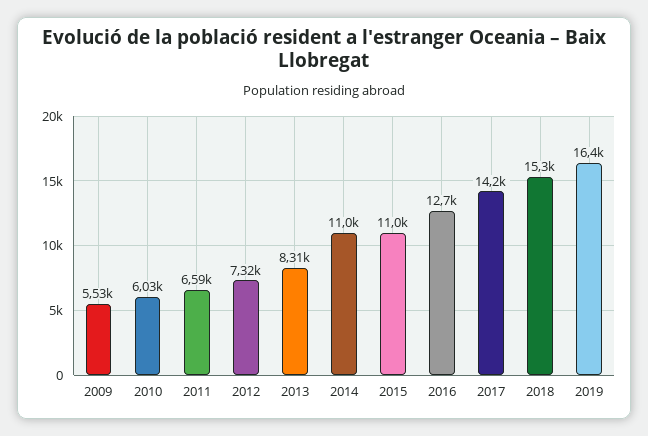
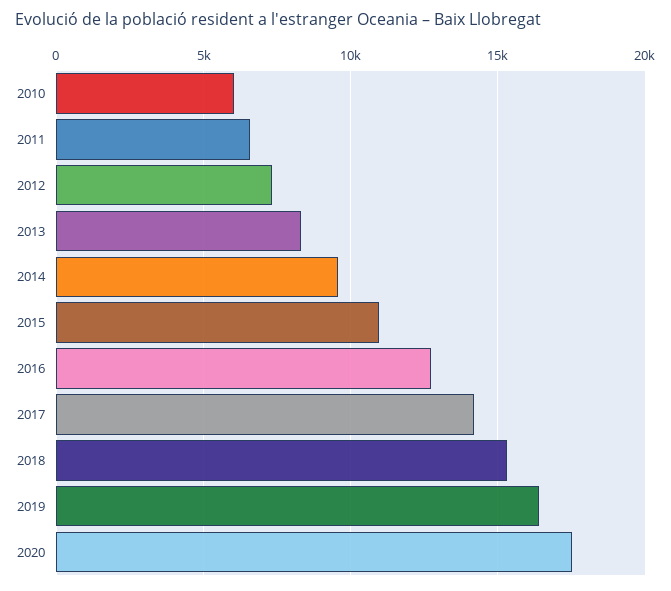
2009: 5530 -> none
2014: 11000 -> 9500
2020: none -> 17500

